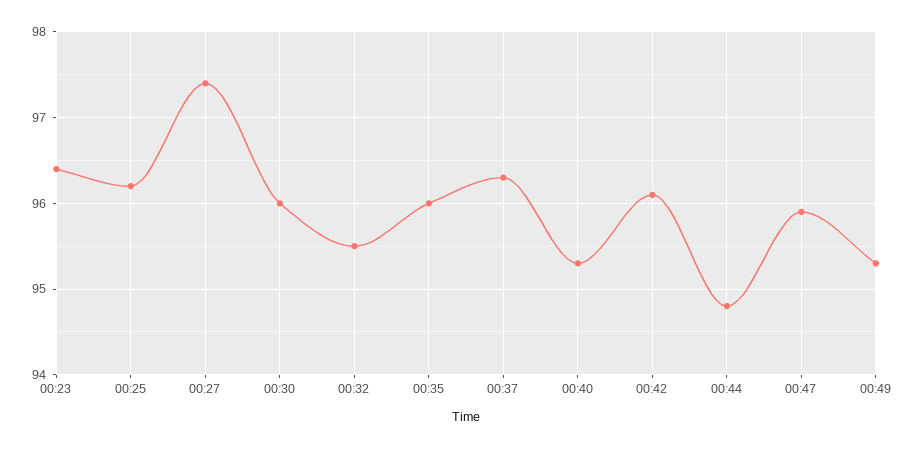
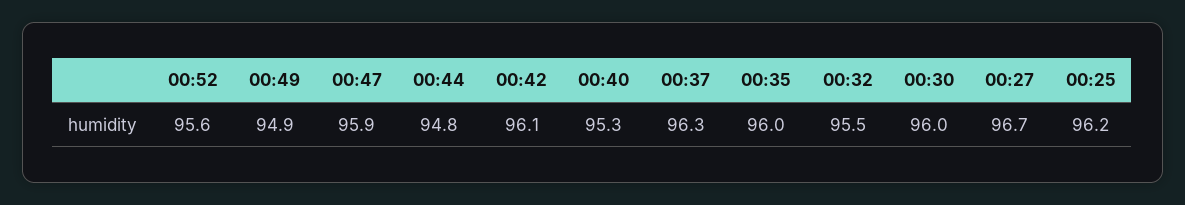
00:23: 96.4 -> none
00:27: 97.4 -> 96.7
00:49: 95.3 -> 94.9
00:52: none -> 95.6

